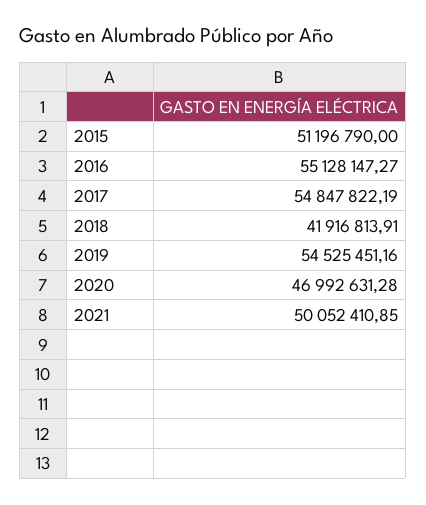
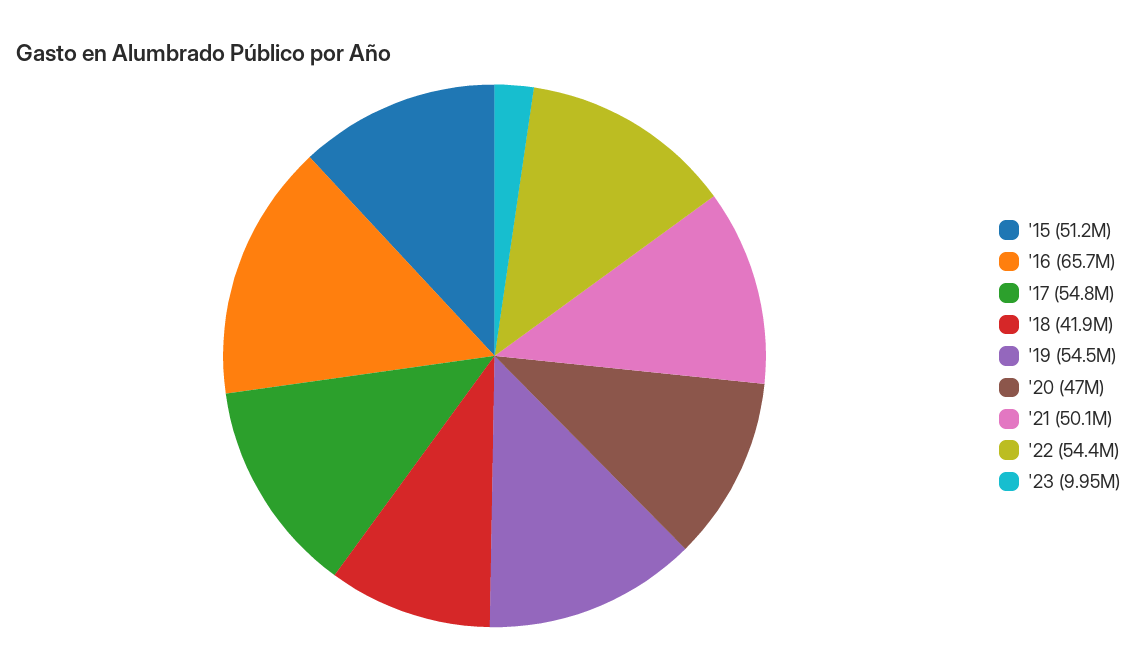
2016: 55128147.27 -> 65700000
'22: none -> 54400000
'23: none -> 9950000

